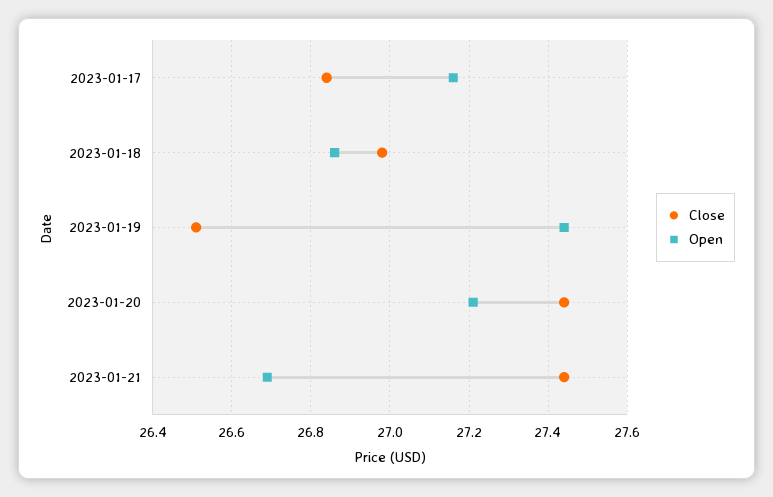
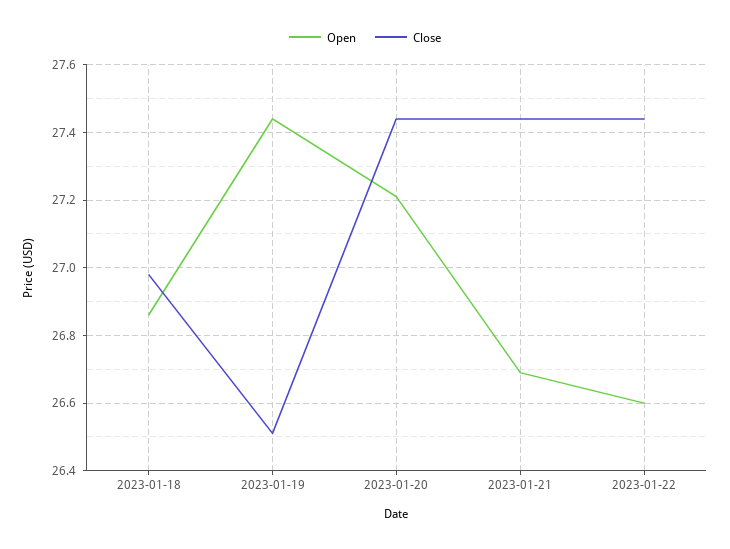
Close, 2023-01-17: 26.85 -> none
Open, 2023-01-17: 27.15 -> none
Open, 2023-01-22: none -> 26.6
Close, 2023-01-22: none -> 27.45

